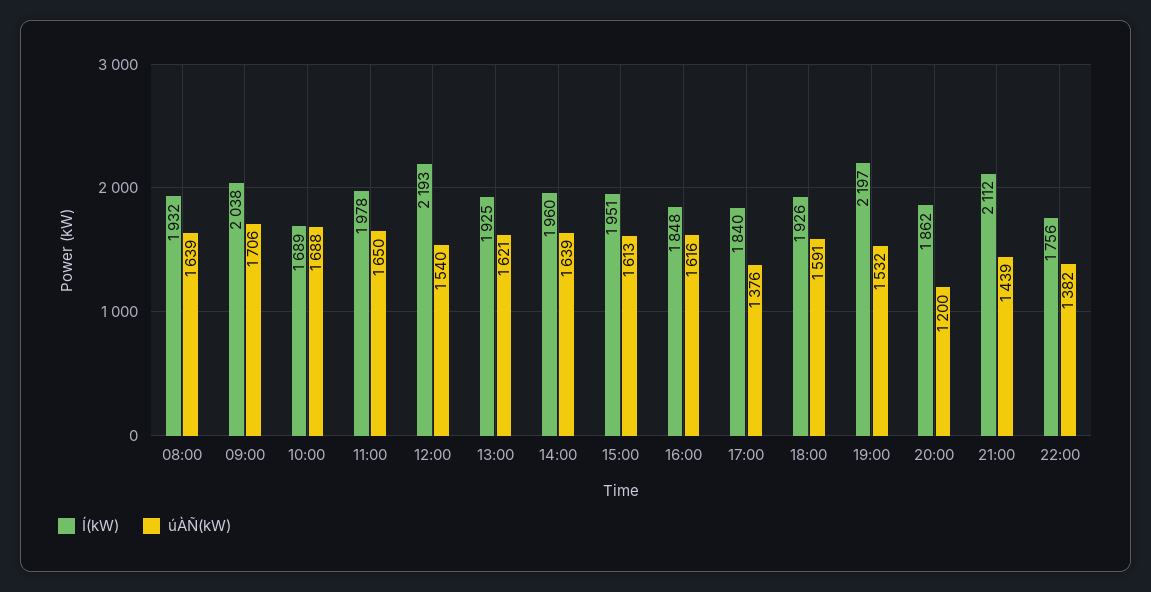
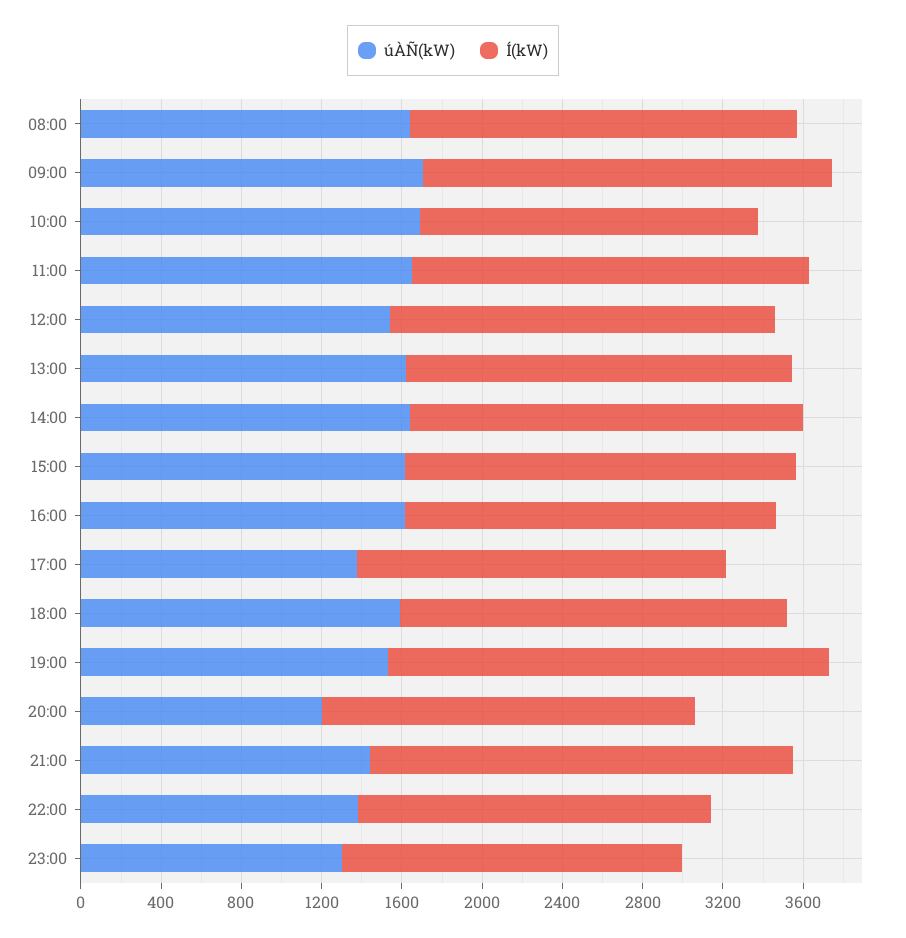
Í(kW), 12:00: 2193 -> 1900
úÀÑ(kW), 23:00: none -> 1300
Í(kW), 23:00: none -> 1700

